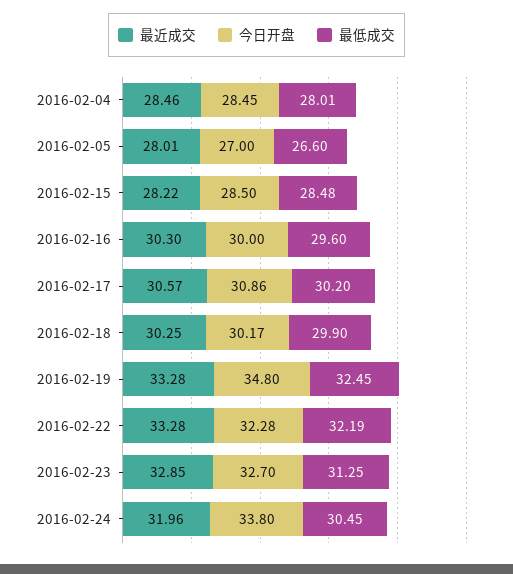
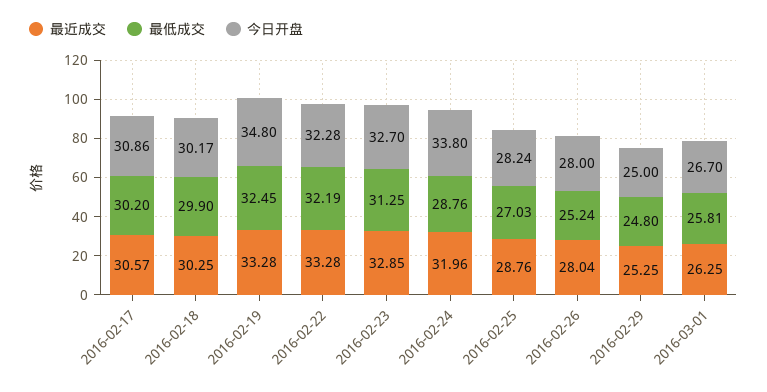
最近成交, 2016-02-04: 28.46 -> none
今日开盘, 2016-02-04: 28.45 -> none
最低成交, 2016-02-04: 28.01 -> none
最近成交, 2016-02-05: 28.01 -> none
今日开盘, 2016-02-05: 27 -> none
最低成交, 2016-02-05: 26.6 -> none
最近成交, 2016-02-15: 28.22 -> none
今日开盘, 2016-02-15: 28.5 -> none
最低成交, 2016-02-15: 28.48 -> none
最近成交, 2016-02-16: 30.3 -> none
今日开盘, 2016-02-16: 30 -> none
最低成交, 2016-02-16: 29.6 -> none
最低成交, 2016-02-24: 30.45 -> 28.76
最近成交, 2016-02-25: none -> 28.76
最低成交, 2016-02-25: none -> 27.03
今日开盘, 2016-02-25: none -> 28.24
最近成交, 2016-02-26: none -> 28.04
最低成交, 2016-02-26: none -> 25.24
今日开盘, 2016-02-26: none -> 28
最近成交, 2016-02-29: none -> 25.25
最低成交, 2016-02-29: none -> 24.8
今日开盘, 2016-02-29: none -> 25
最近成交, 2016-03-01: none -> 26.25
最低成交, 2016-03-01: none -> 25.81
今日开盘, 2016-03-01: none -> 26.7

